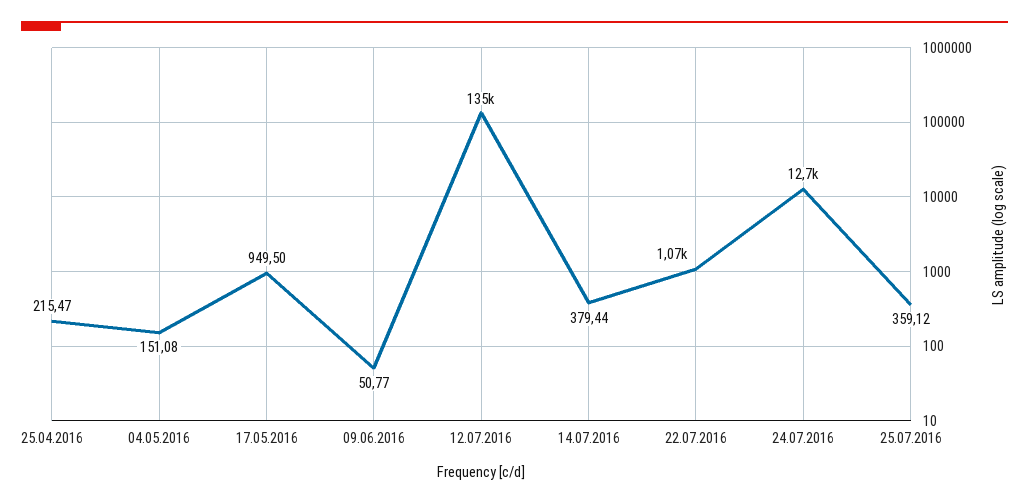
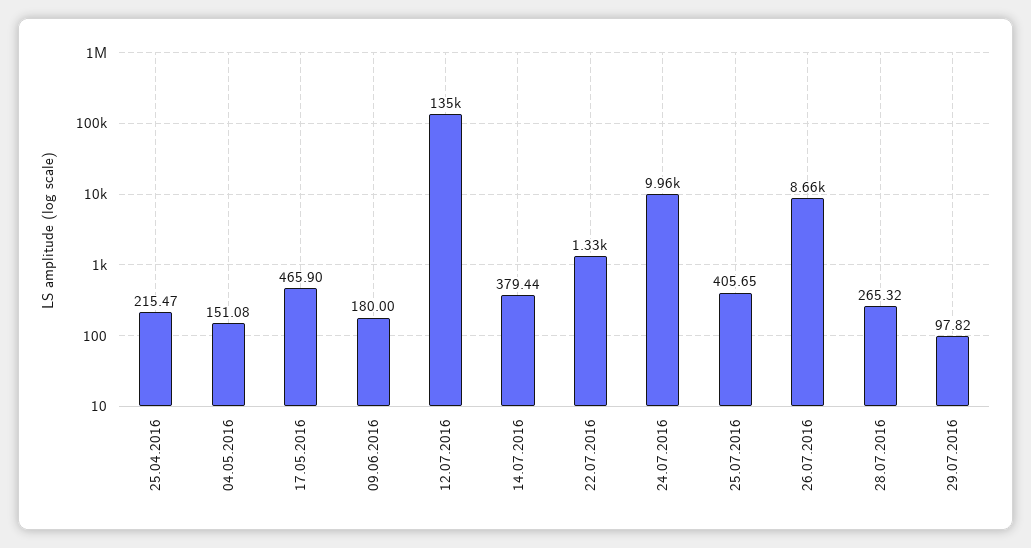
17.05.2016: 949.5 -> 465.9
09.06.2016: 50.77 -> 180
22.07.2016: 1070 -> 1330
24.07.2016: 12700 -> 9960
25.07.2016: 359.12 -> 405.65
26.07.2016: none -> 8660
28.07.2016: none -> 265.32
29.07.2016: none -> 97.82

